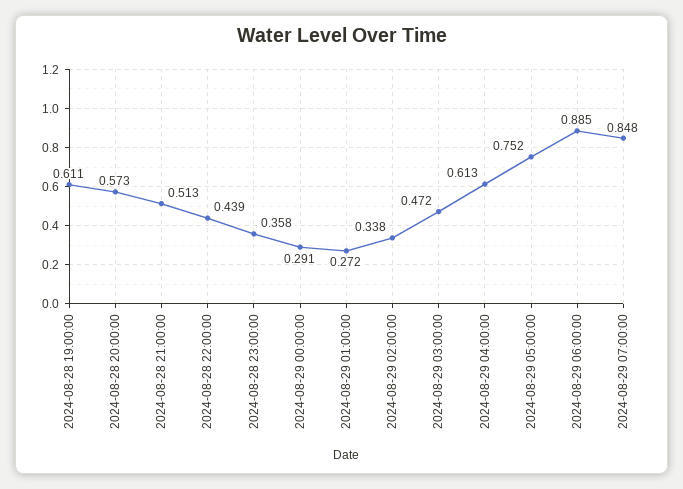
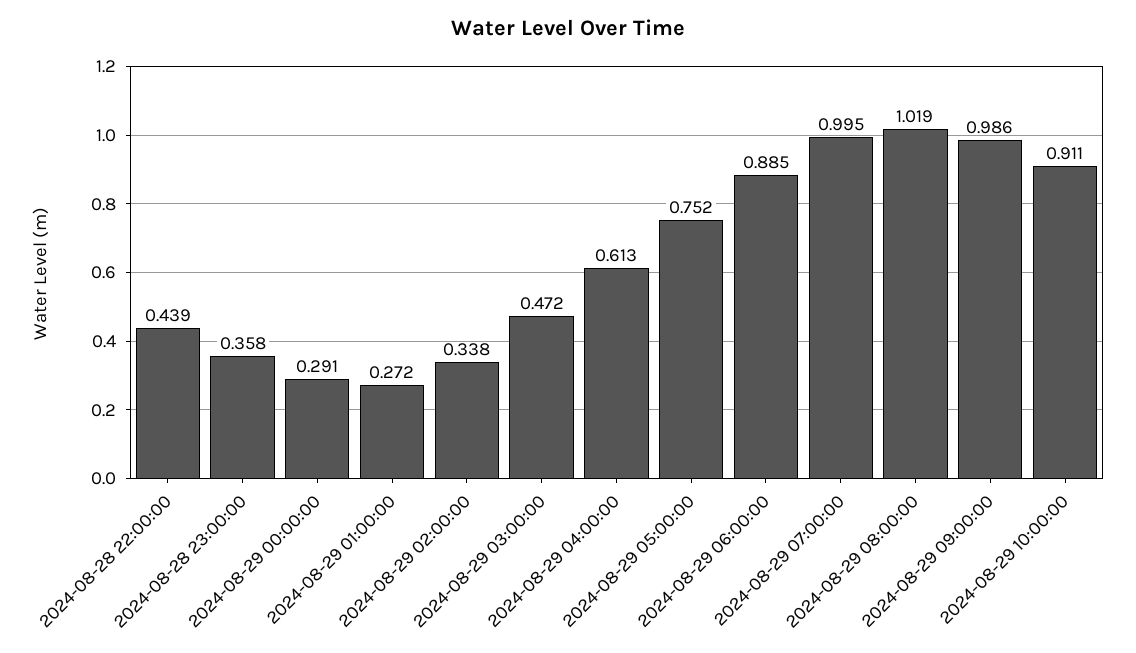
2024-08-28 19:00:00: 0.611 -> none
2024-08-28 20:00:00: 0.573 -> none
2024-08-28 21:00:00: 0.513 -> none
2024-08-29 07:00:00: 0.848 -> 0.995
2024-08-29 08:00:00: none -> 1.019
2024-08-29 09:00:00: none -> 0.986
2024-08-29 10:00:00: none -> 0.911

